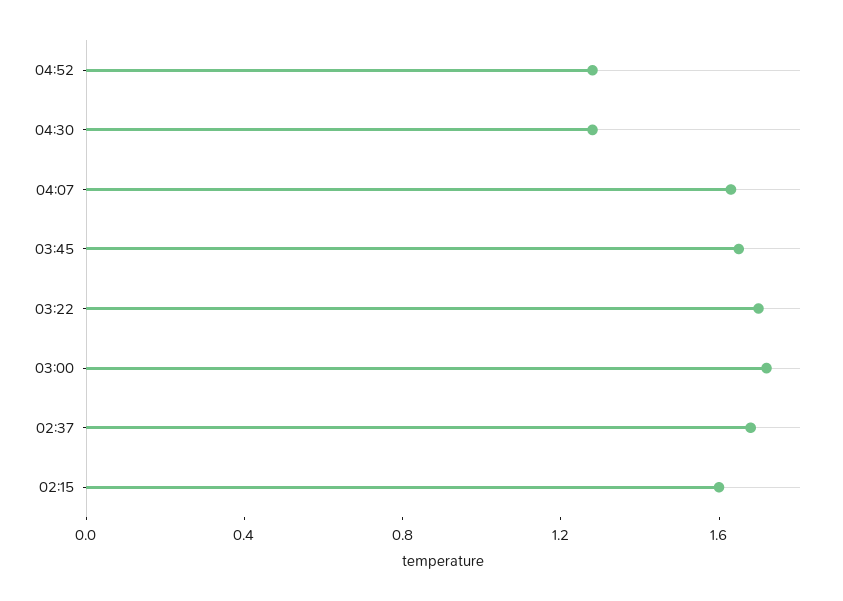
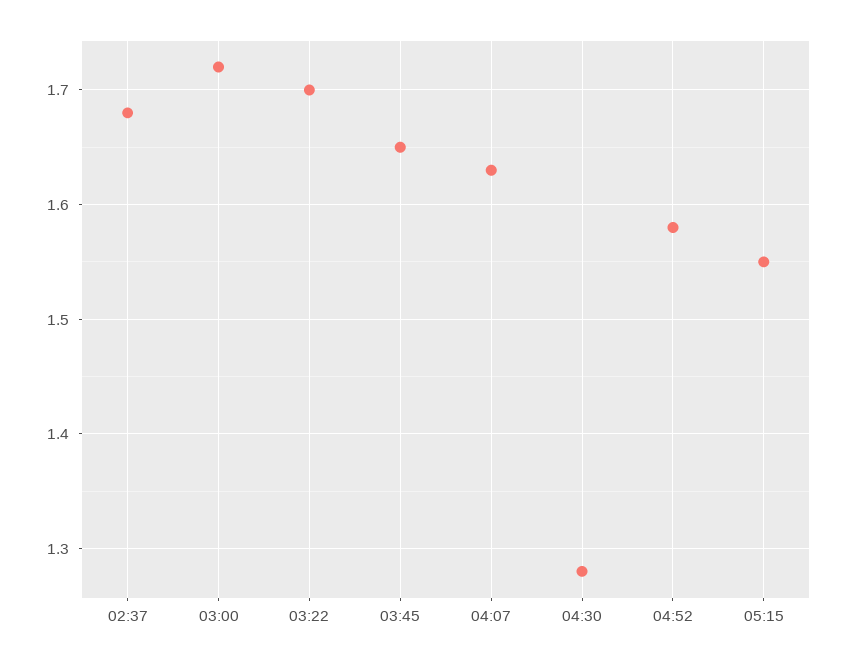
04:52: 1.3 -> 1.58
02:15: 1.6 -> none
05:15: none -> 1.55

